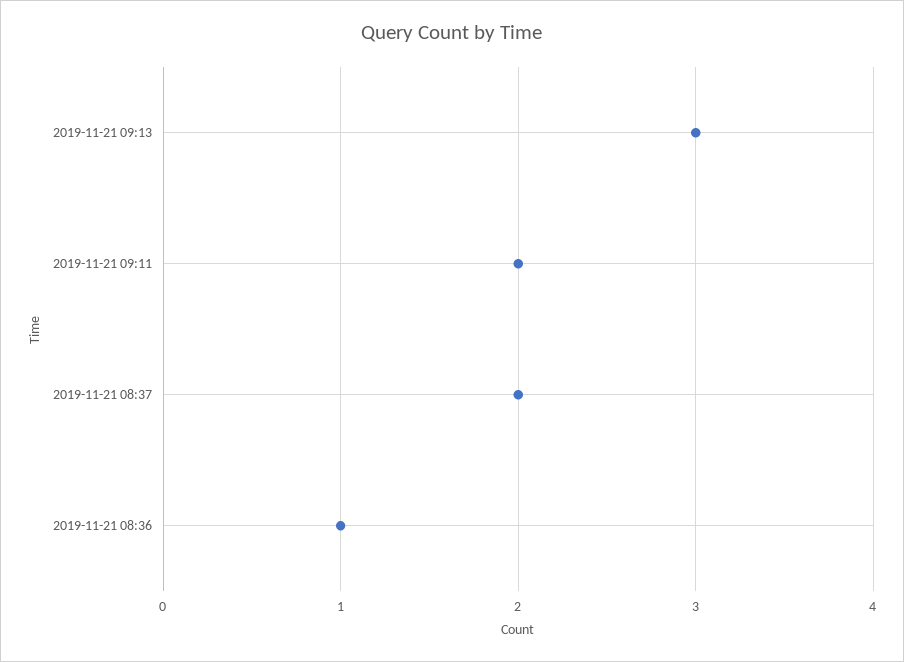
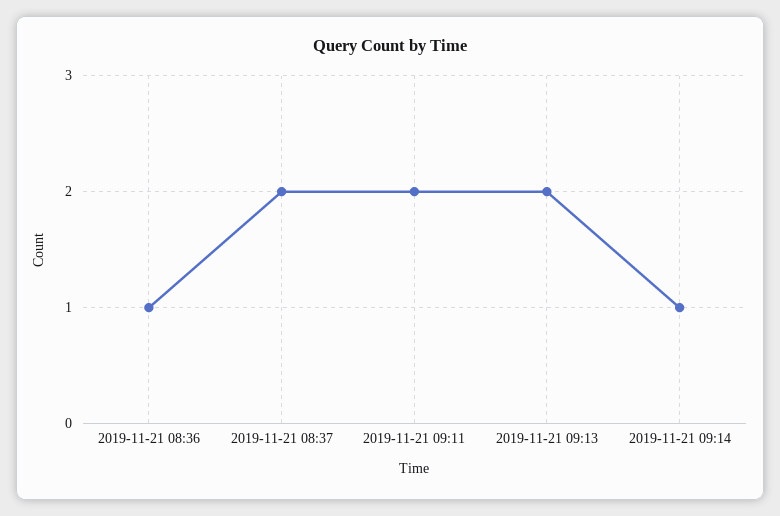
2019-11-21 09:13: 3 -> 2
2019-11-21 09:14: none -> 1

